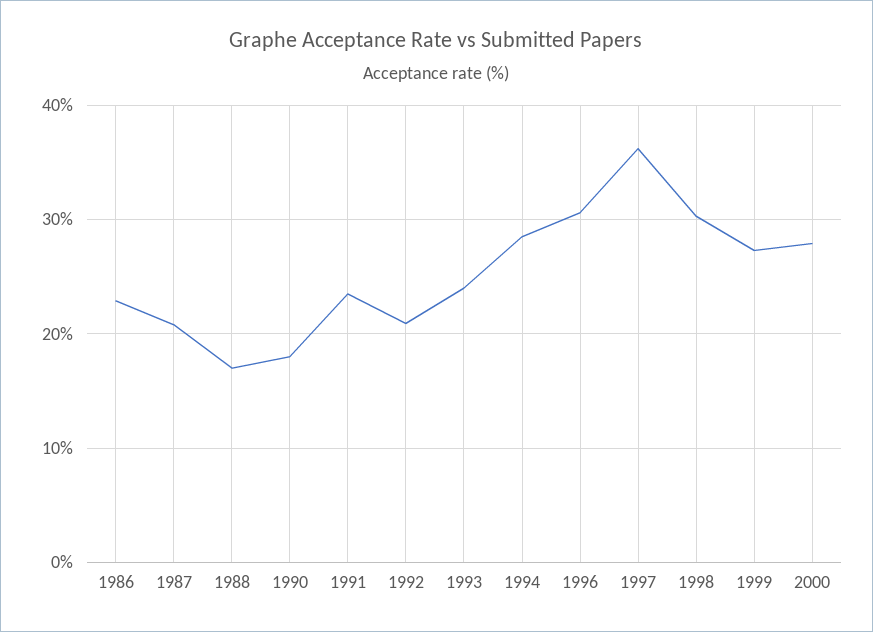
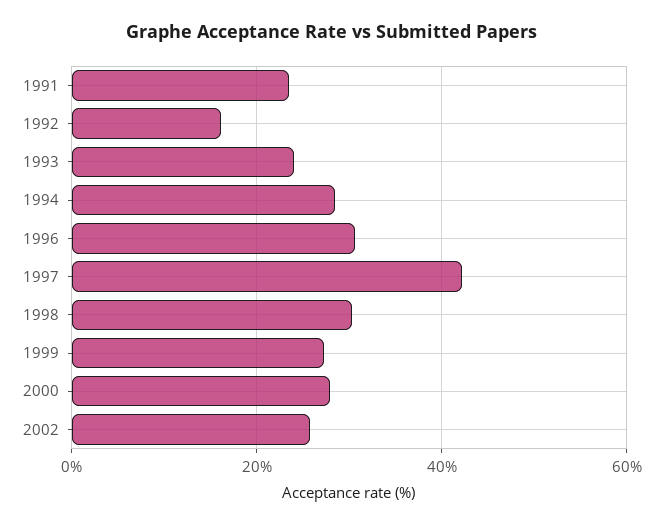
1986: 23 -> none
1987: 21 -> none
1988: 17 -> none
1990: 18 -> none
1992: 21 -> 16
1997: 36 -> 42
2002: none -> 26

